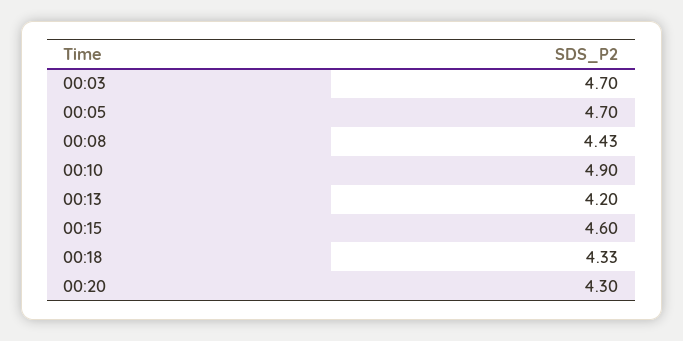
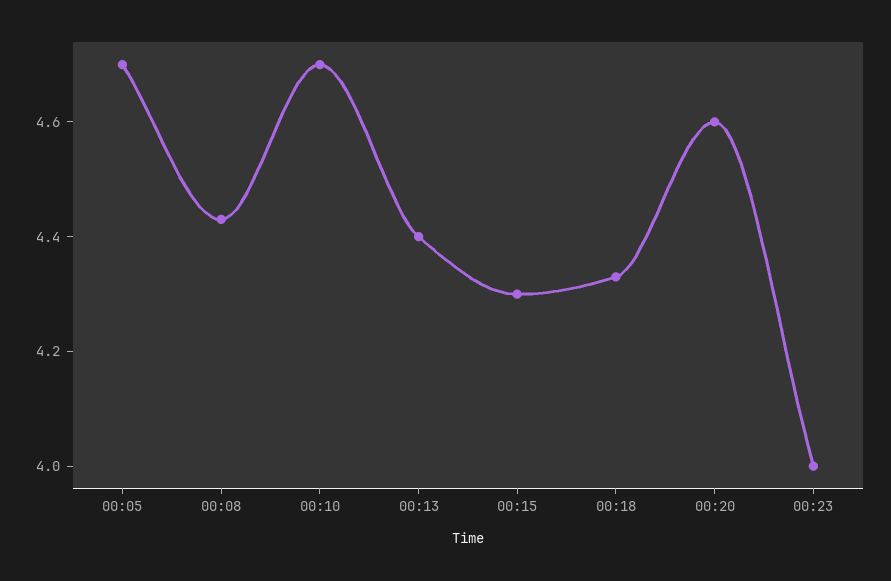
00:03: 4.7 -> none
00:10: 4.9 -> 4.7
00:13: 4.2 -> 4.4
00:15: 4.6 -> 4.3
00:20: 4.3 -> 4.6
00:23: none -> 4

